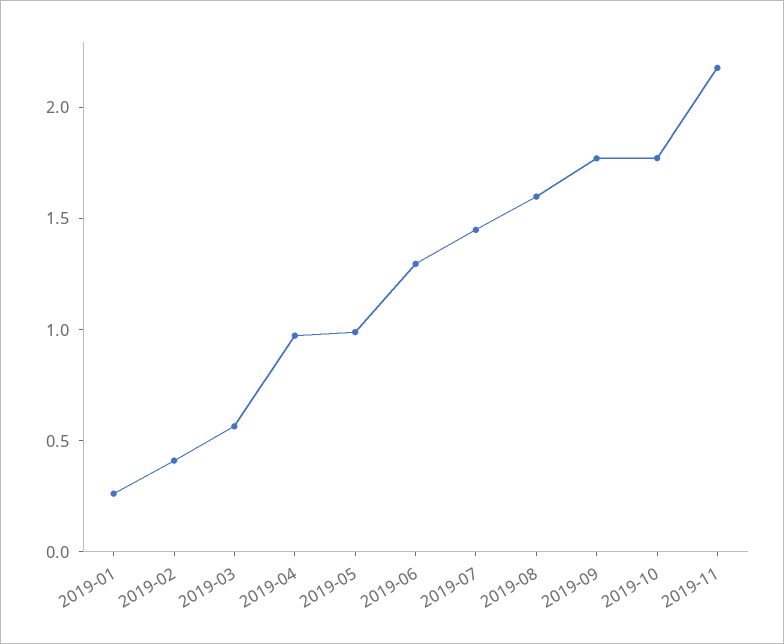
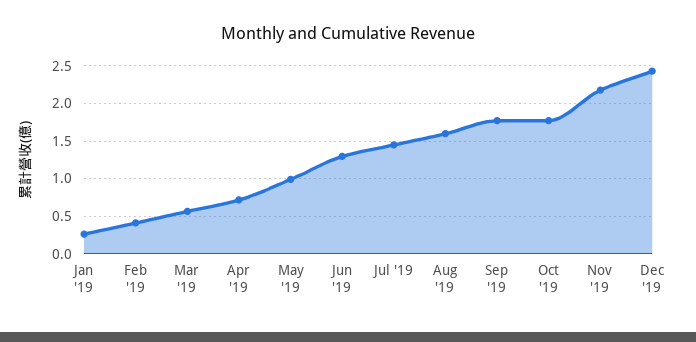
2019-04: 1 -> 0.7
Dec '19: none -> 2.4

